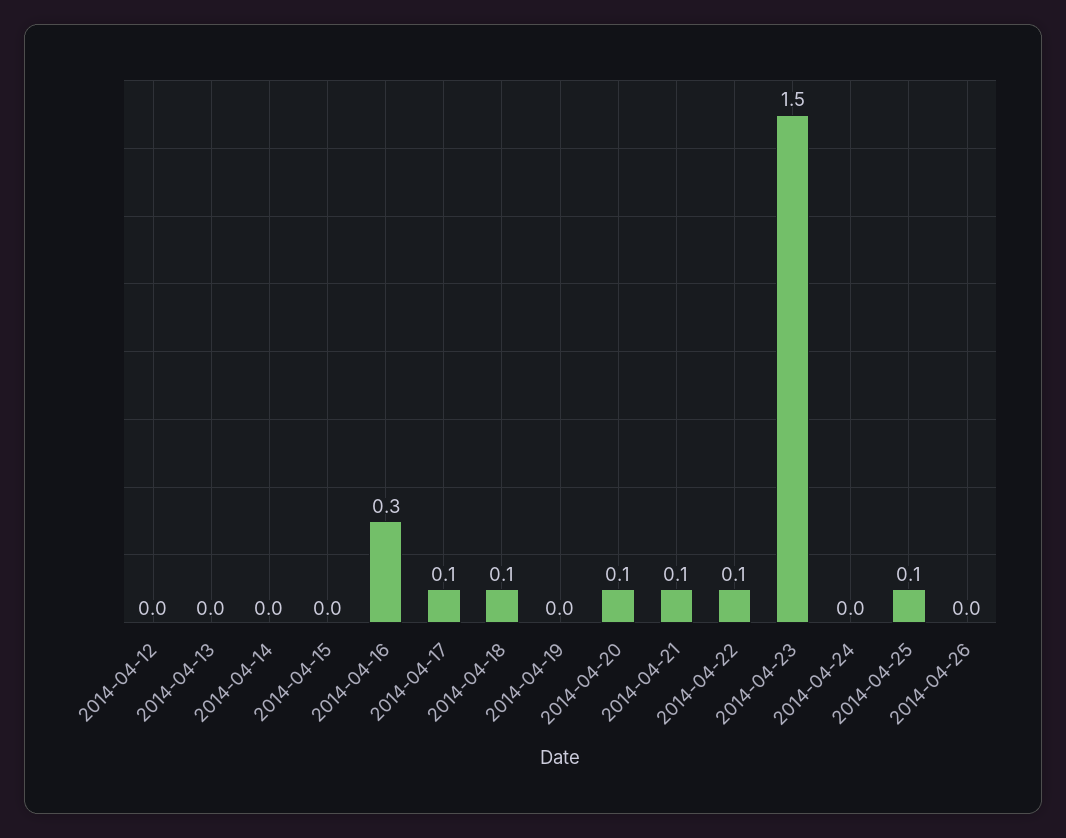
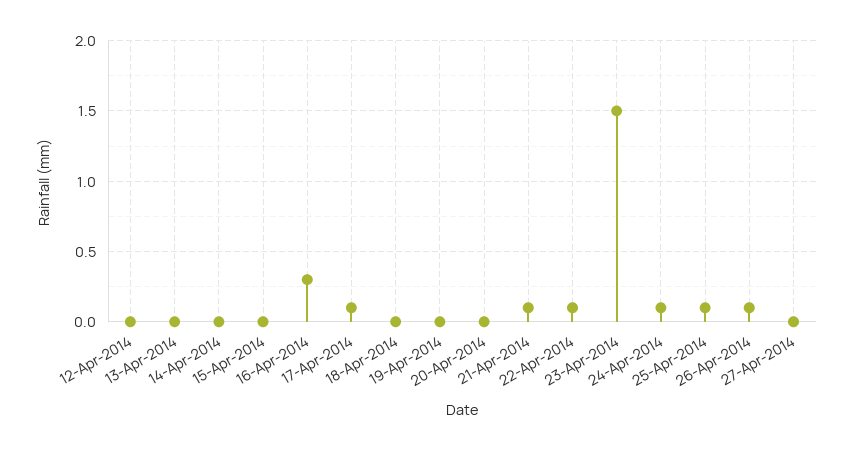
2014-04-18: 0.1 -> 0
2014-04-20: 0.1 -> 0
2014-04-24: 0 -> 0.1
2014-04-26: 0 -> 0.1
27-Apr-2014: none -> 0

